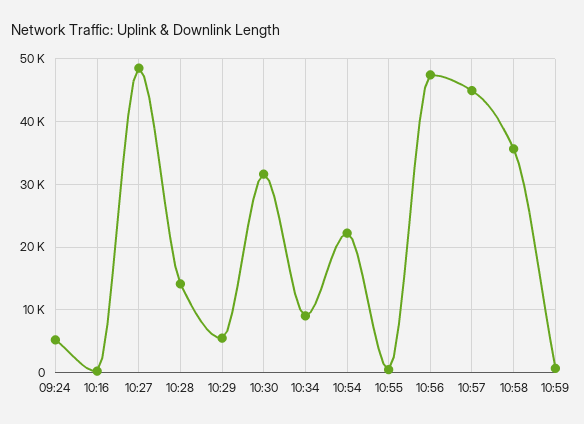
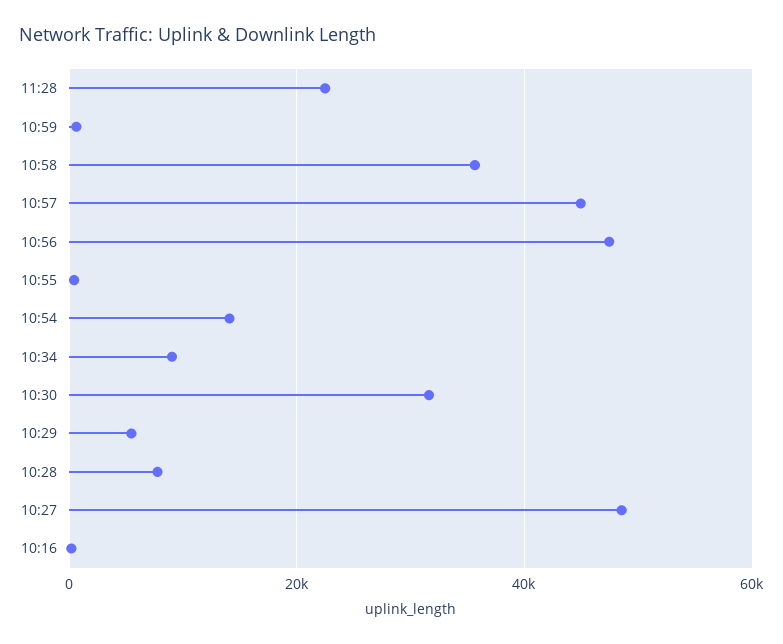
09:24: 5000 -> none
10:28: 14000 -> 8000
10:54: 22000 -> 14000
11:28: none -> 22000

